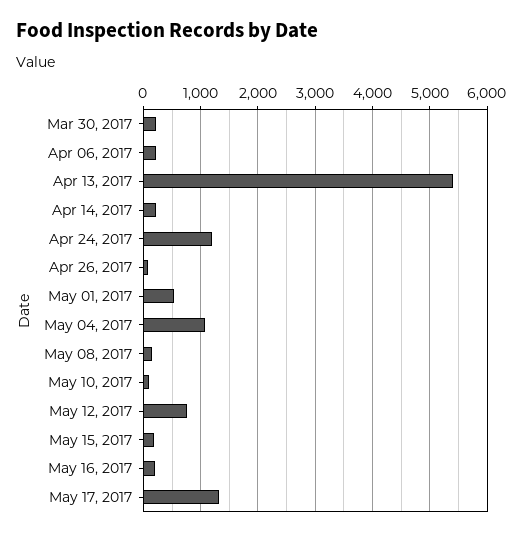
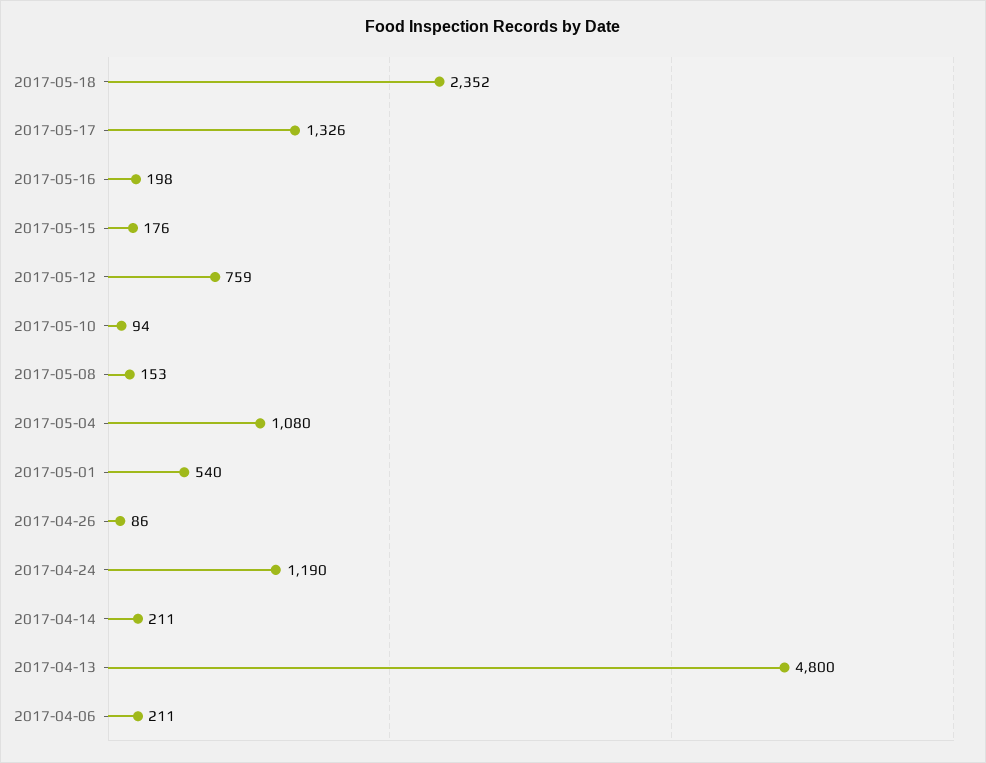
Mar 30, 2017: 200 -> none
Apr 13, 2017: 5400 -> 4800
2017-05-18: none -> 2352

